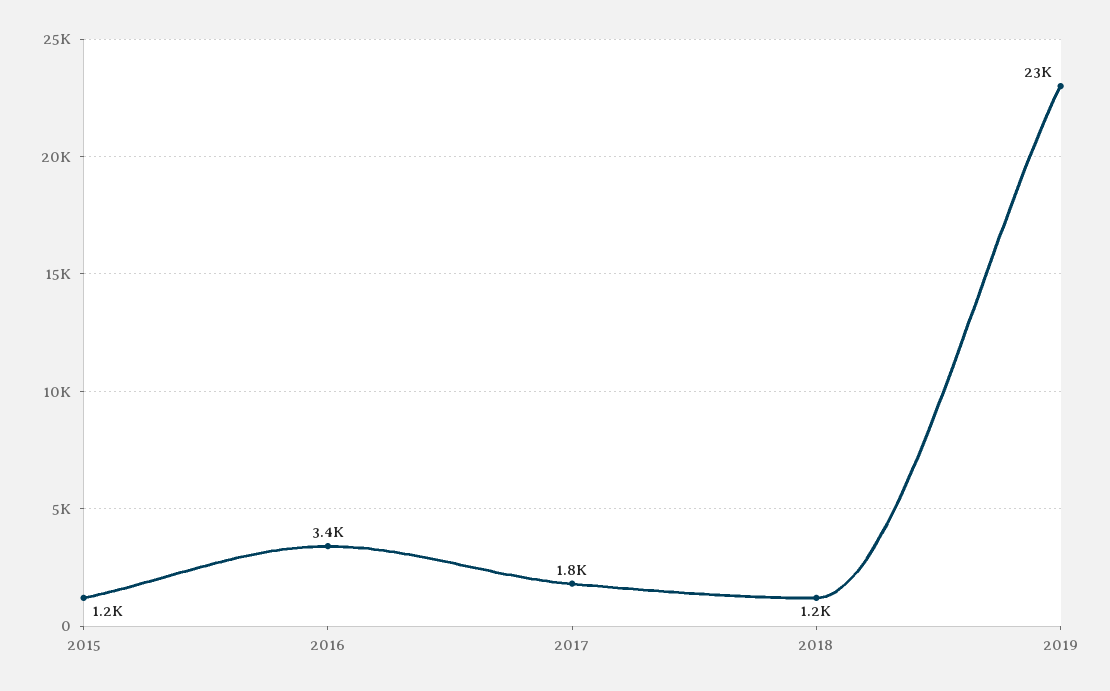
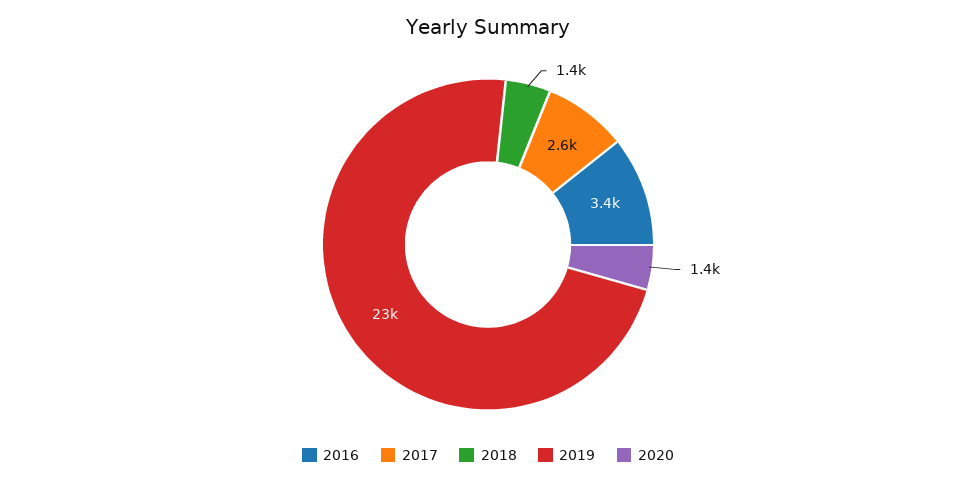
2015: 1200 -> none
2017: 1800 -> 2600
2018: 1200 -> 1400
2020: none -> 1400

